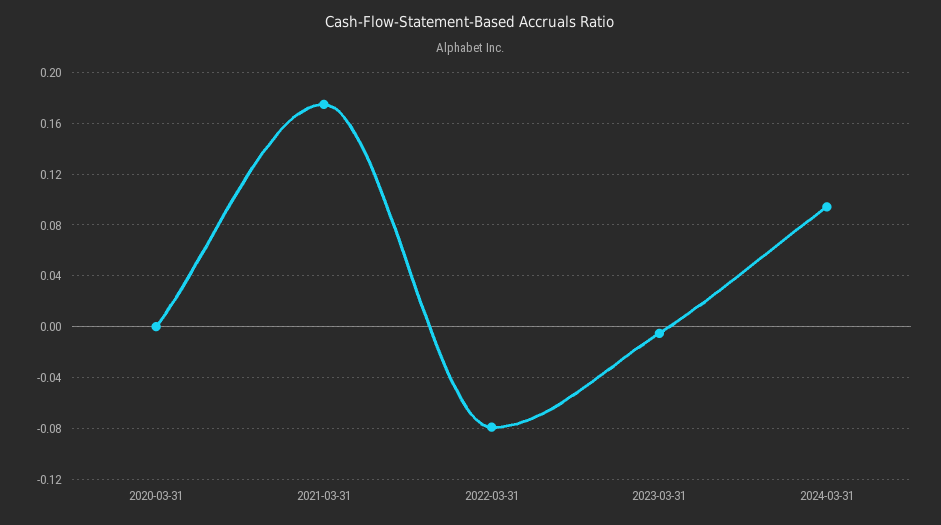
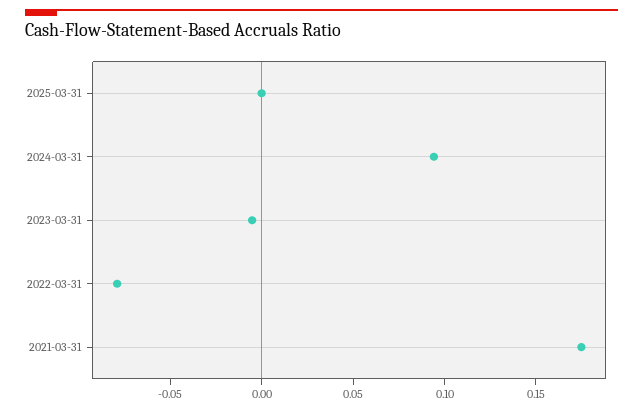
2020-03-31: 0 -> none
2025-03-31: none -> 0

